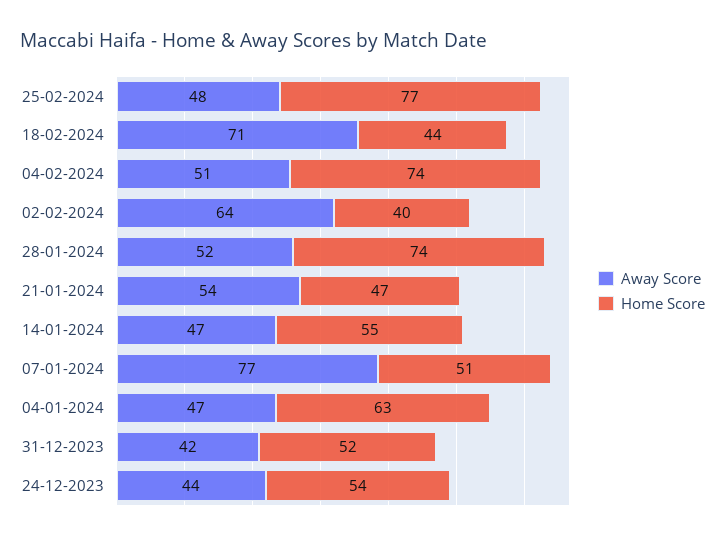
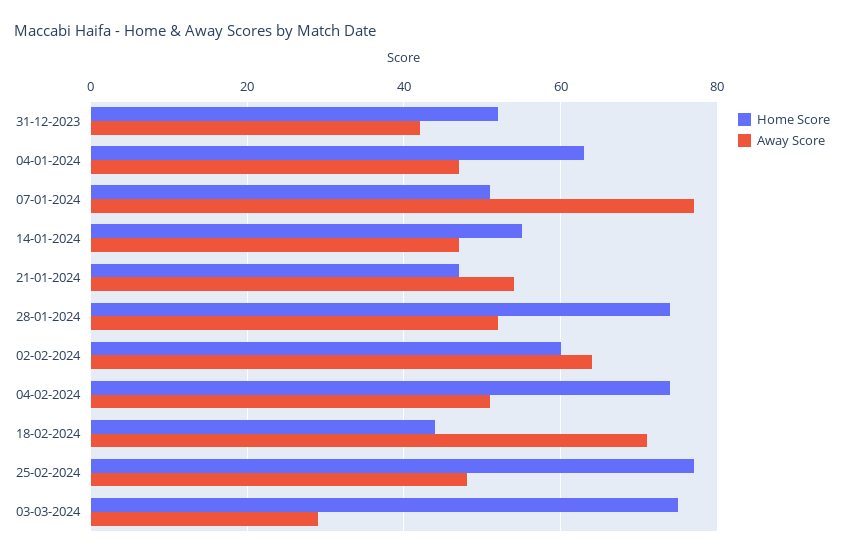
Home Score, 02-02-2024: 40 -> 60
Away Score, 24-12-2023: 44 -> none
Home Score, 24-12-2023: 54 -> none
Home Score, 03-03-2024: none -> 75
Away Score, 03-03-2024: none -> 30

